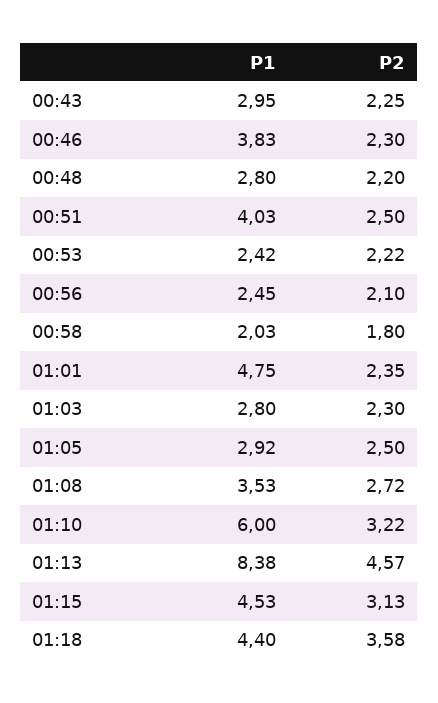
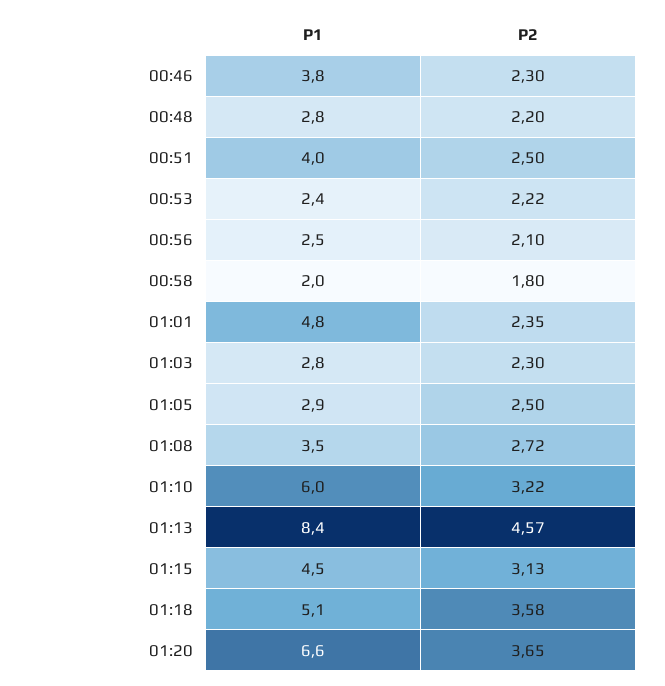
P1, 00:43: 2.95 -> none
P2, 00:43: 2.25 -> none
P1, 01:18: 4.4 -> 5.1
P1, 01:20: none -> 6.6
P2, 01:20: none -> 3.65

